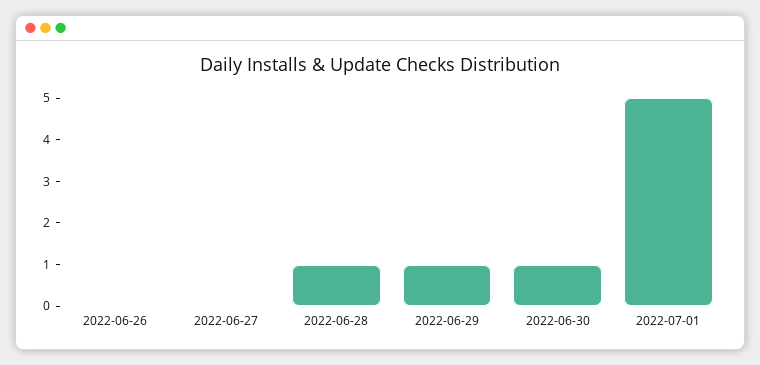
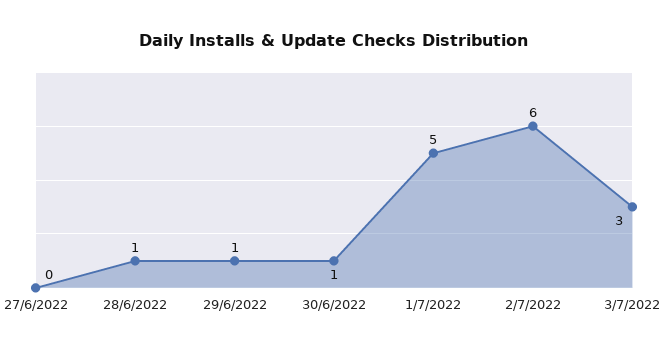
2022-06-26: 0 -> none
2/7/2022: none -> 6
3/7/2022: none -> 3

